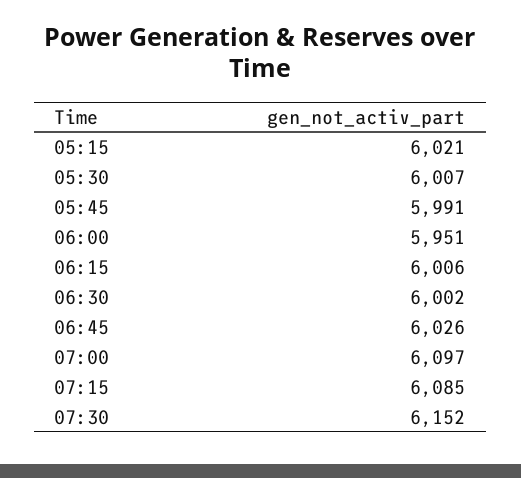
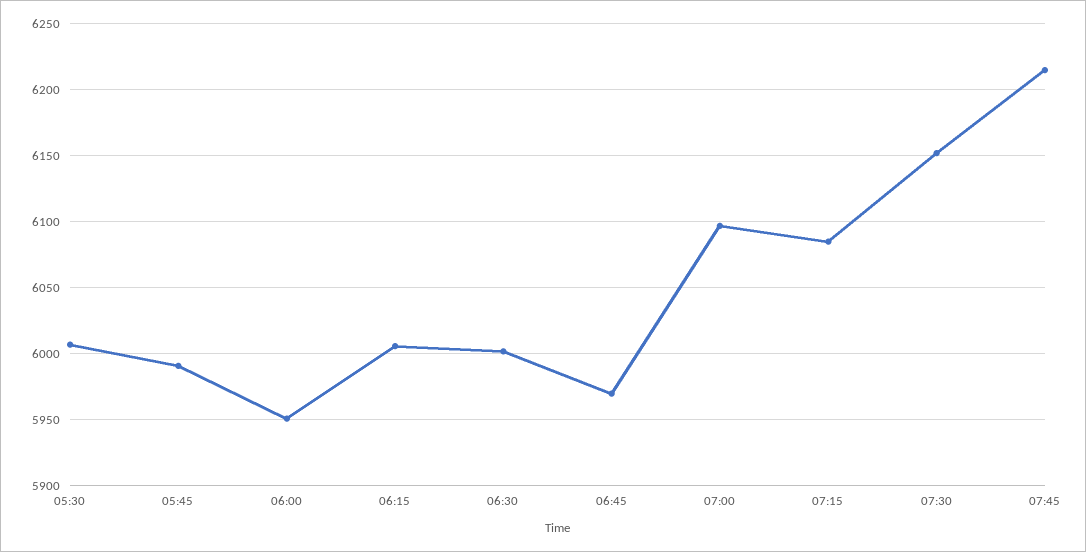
05:15: 6021 -> none
06:45: 6026 -> 5970
07:45: none -> 6215

